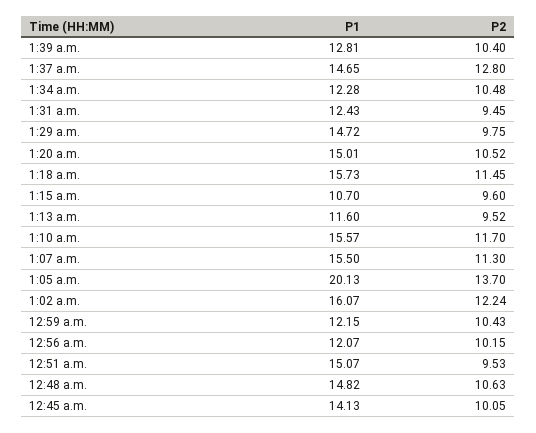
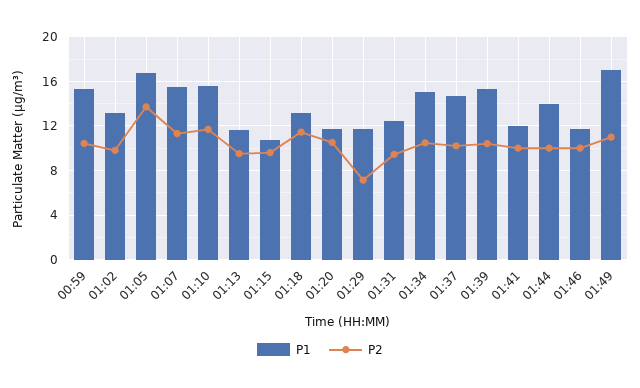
P1, 1:39 a.m.: 12.81 -> 15
P2, 1:37 a.m.: 12.8 -> 10
P1, 1:34 a.m.: 12.28 -> 15
P1, 1:29 a.m.: 14.72 -> 12
P2, 1:29 a.m.: 9.75 -> 7
P1, 1:20 a.m.: 15.01 -> 12
P1, 1:18 a.m.: 15.73 -> 13
P1, 1:05 a.m.: 20.13 -> 17
P1, 1:02 a.m.: 16.07 -> 13
P2, 1:02 a.m.: 12.24 -> 10
P1, 12:59 a.m.: 12.15 -> 15
P1, 12:56 a.m.: 12.07 -> none
P2, 12:56 a.m.: 10.15 -> none
P1, 12:51 a.m.: 15.07 -> none
P2, 12:51 a.m.: 9.53 -> none
P1, 12:48 a.m.: 14.82 -> none
P2, 12:48 a.m.: 10.63 -> none
P1, 12:45 a.m.: 14.13 -> none
P2, 12:45 a.m.: 10.05 -> none
P1, 01:41: none -> 12
P2, 01:41: none -> 10
P1, 01:44: none -> 14
P2, 01:44: none -> 10
P1, 01:46: none -> 12
P2, 01:46: none -> 10
P1, 01:49: none -> 17
P2, 01:49: none -> 11

